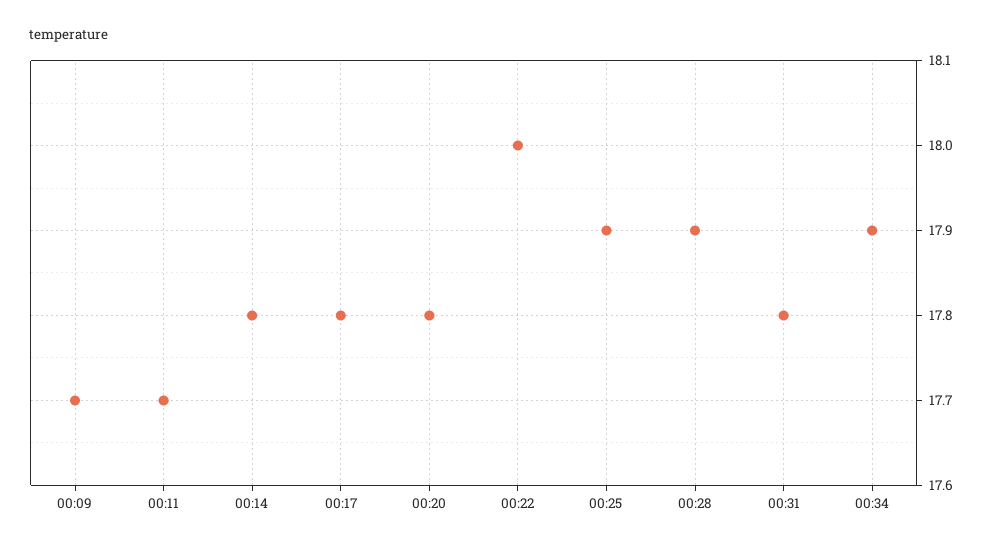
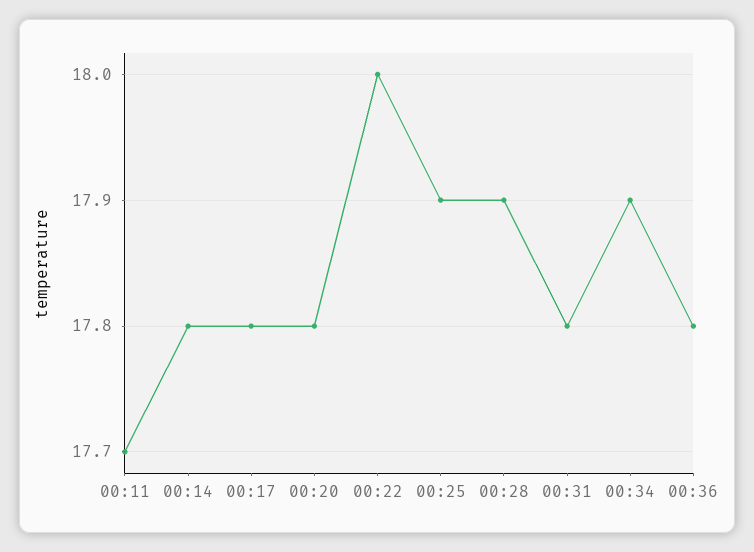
00:09: 17.7 -> none
00:36: none -> 17.8

